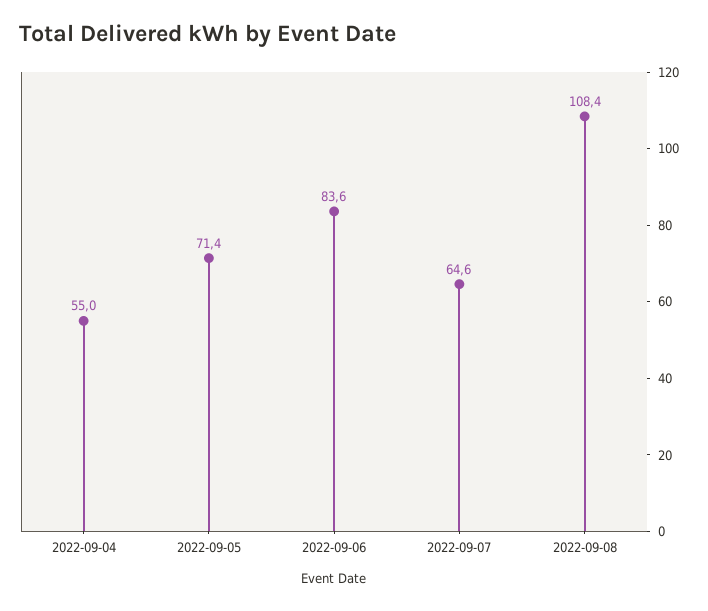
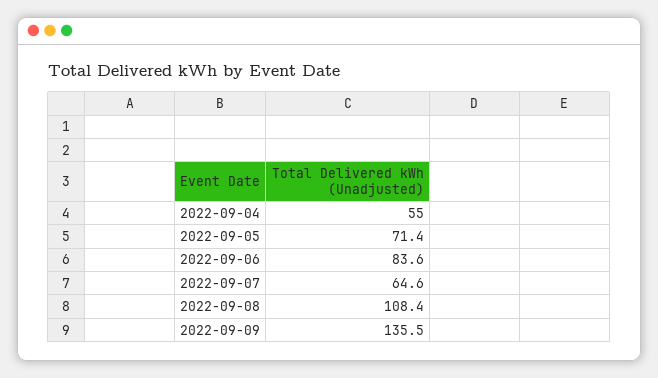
2022-09-09: none -> 135.5

